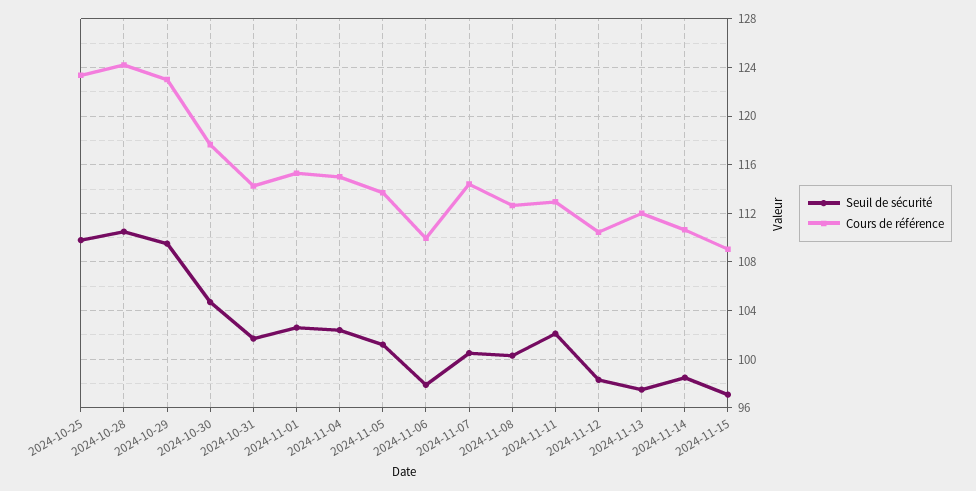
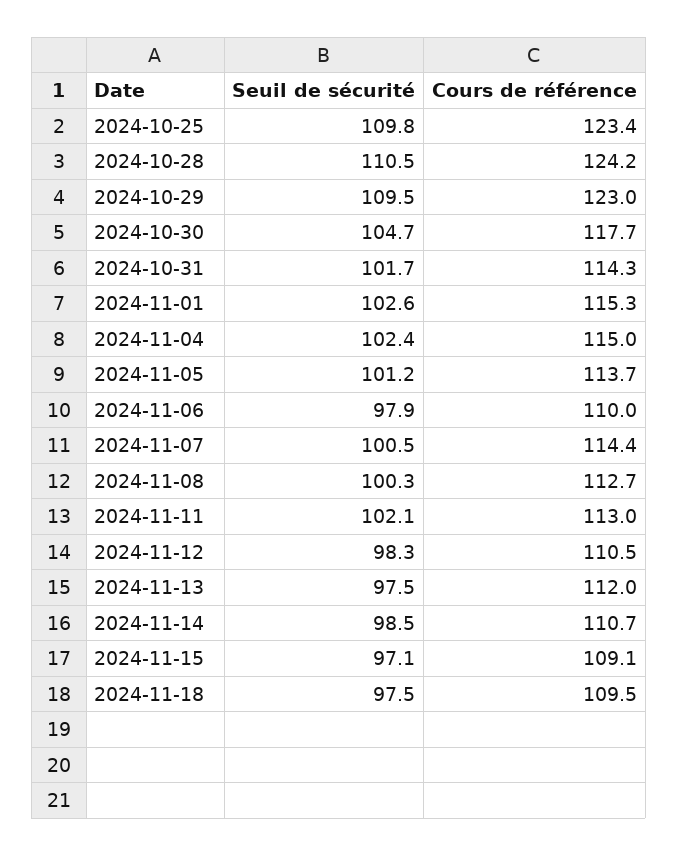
Seuil de sécurité, 2024-11-18: none -> 97.5
Cours de référence, 2024-11-18: none -> 109.5

